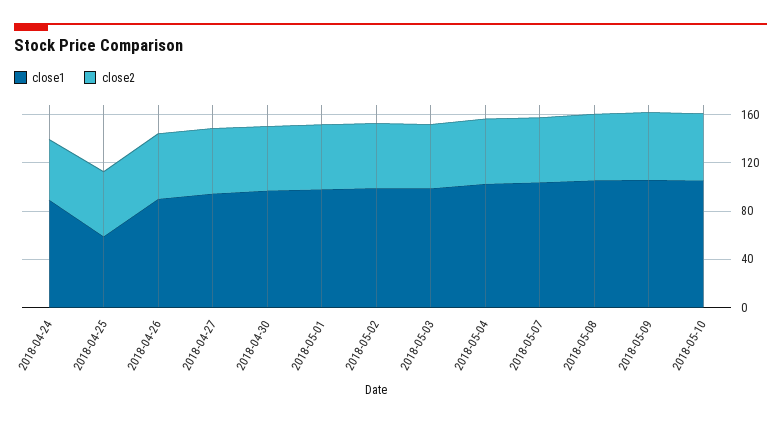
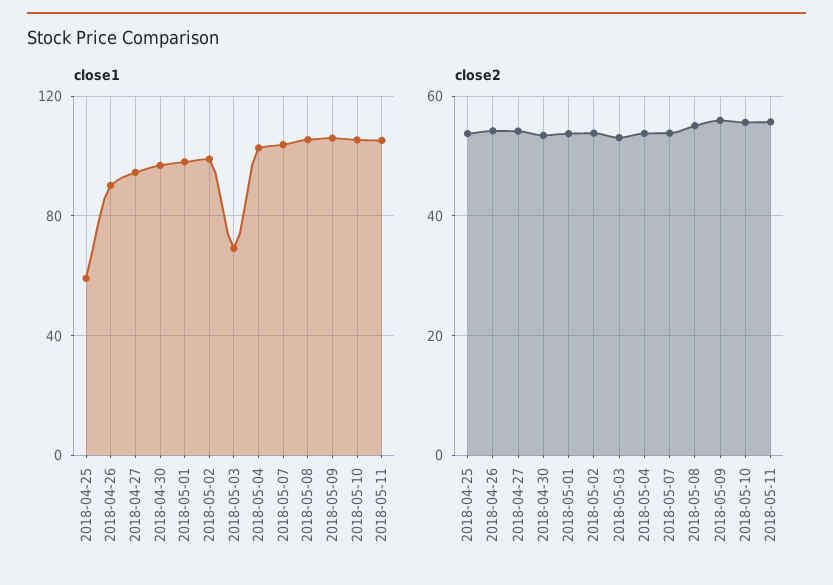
close1, 2018-04-24: 90 -> none
close2, 2018-04-24: 50 -> none
close1, 2018-05-03: 100 -> 70
close1, 2018-05-11: none -> 105
close2, 2018-05-11: none -> 56

